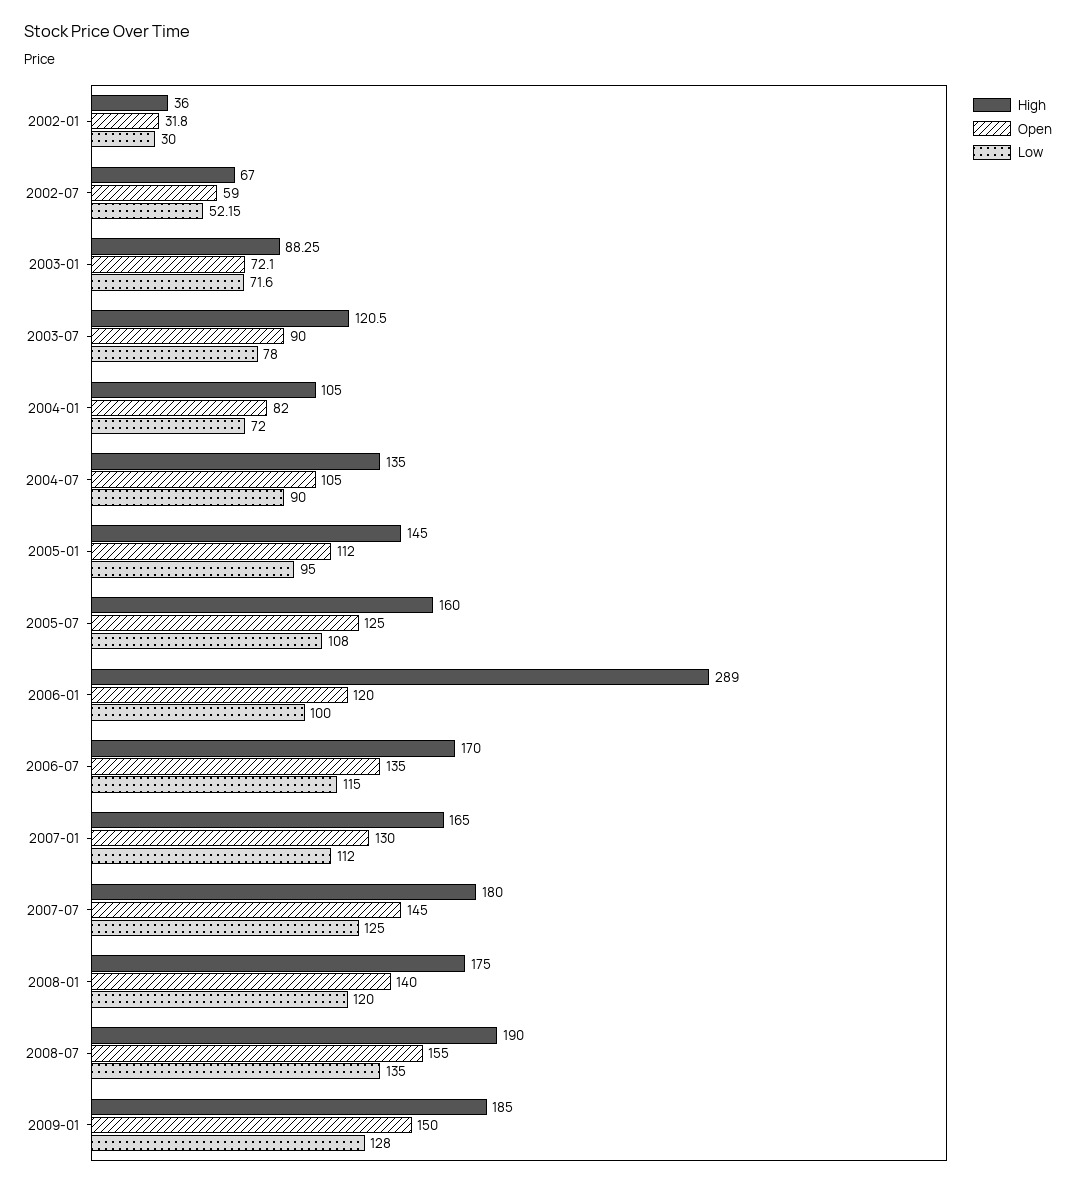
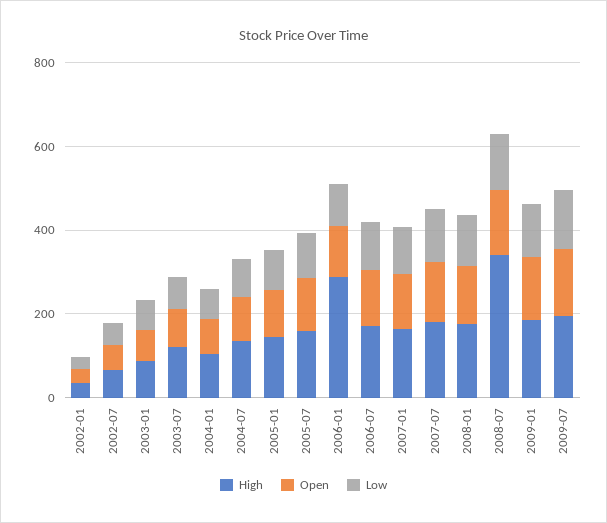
High, 2008-07: 190 -> 350
High, 2009-07: none -> 200
Open, 2009-07: none -> 150
Low, 2009-07: none -> 150

